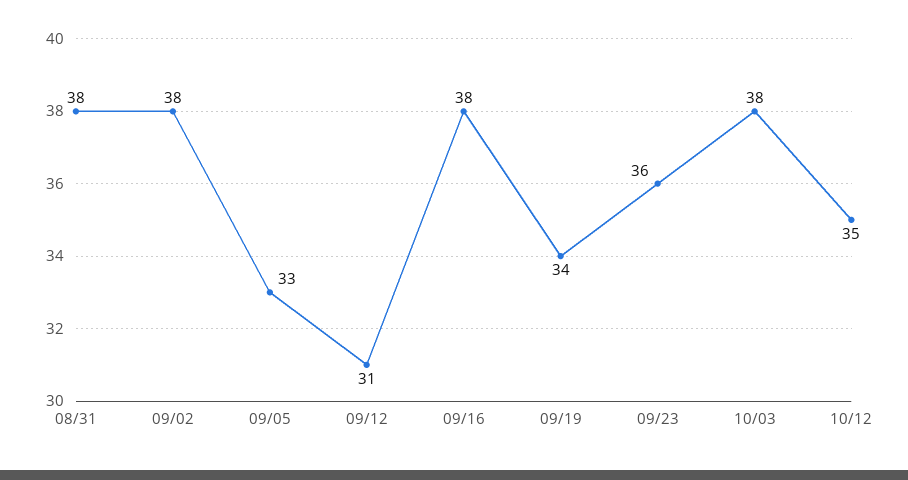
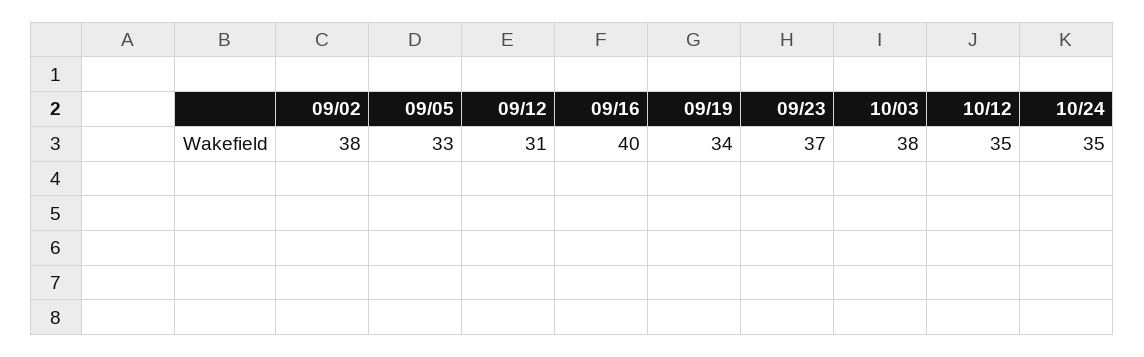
08/31: 38 -> none
09/16: 38 -> 40
09/23: 36 -> 37
10/24: none -> 35

